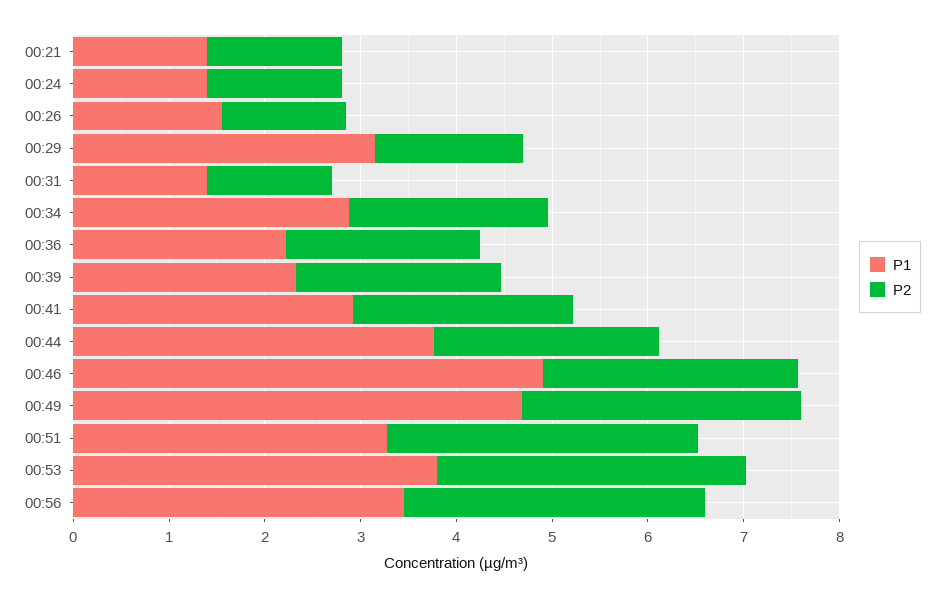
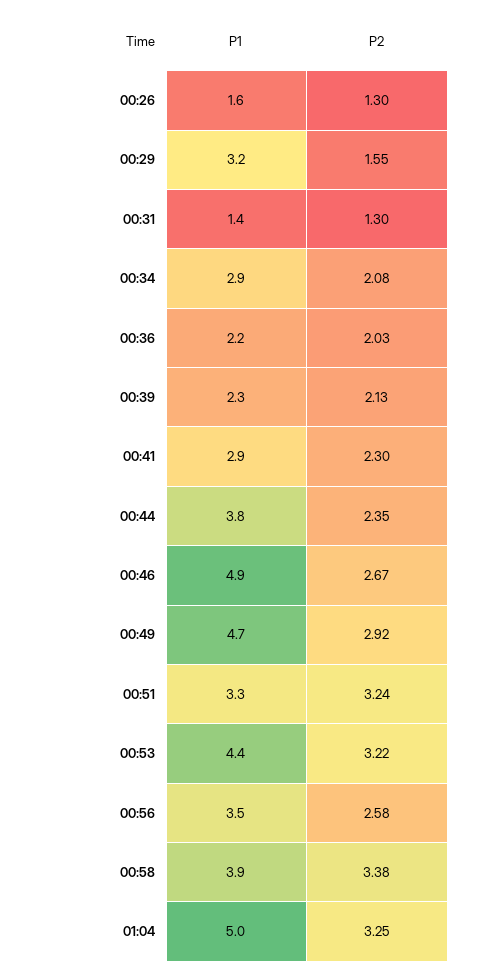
P1, 00:21: 1.4 -> none
P2, 00:21: 1.4 -> none
P1, 00:24: 1.4 -> none
P2, 00:24: 1.4 -> none
P1, 00:53: 3.8 -> 4.4
P2, 00:56: 3.2 -> 2.58
P1, 00:58: none -> 3.9
P2, 00:58: none -> 3.38
P1, 01:04: none -> 5
P2, 01:04: none -> 3.25

